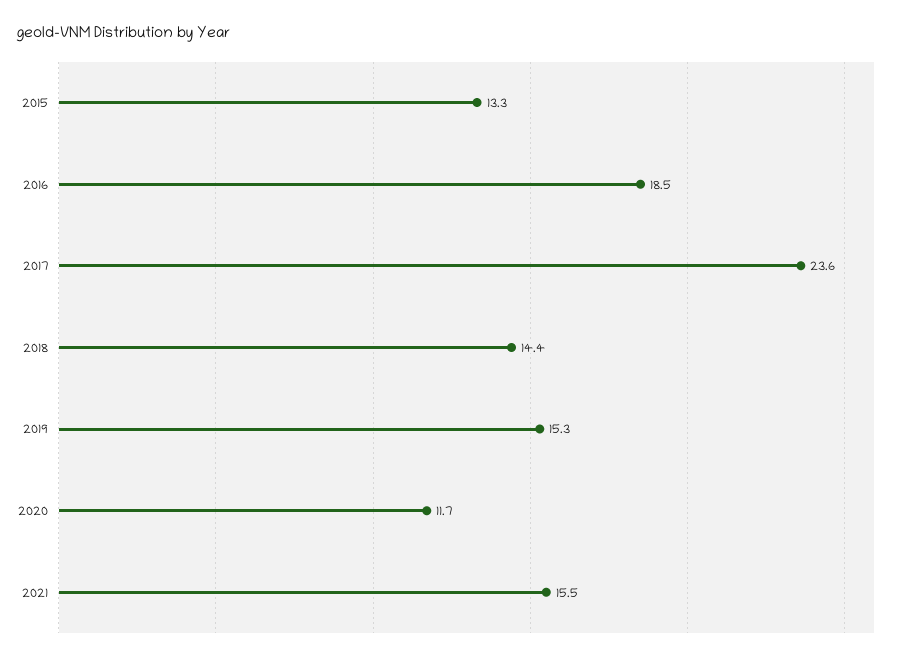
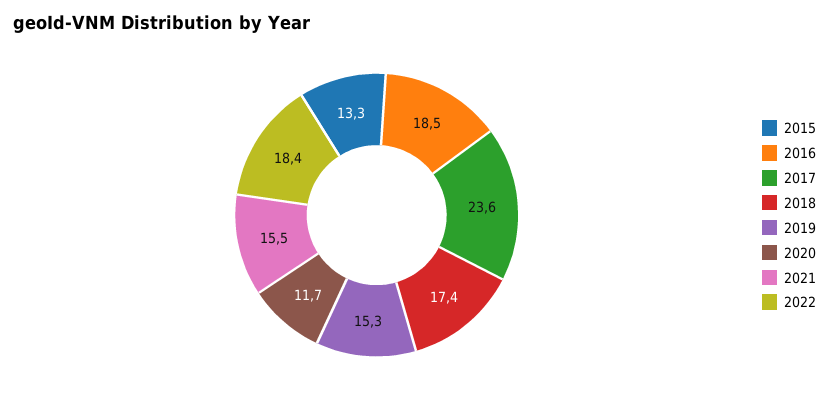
2018: 14.4 -> 17.4
2022: none -> 18.4

